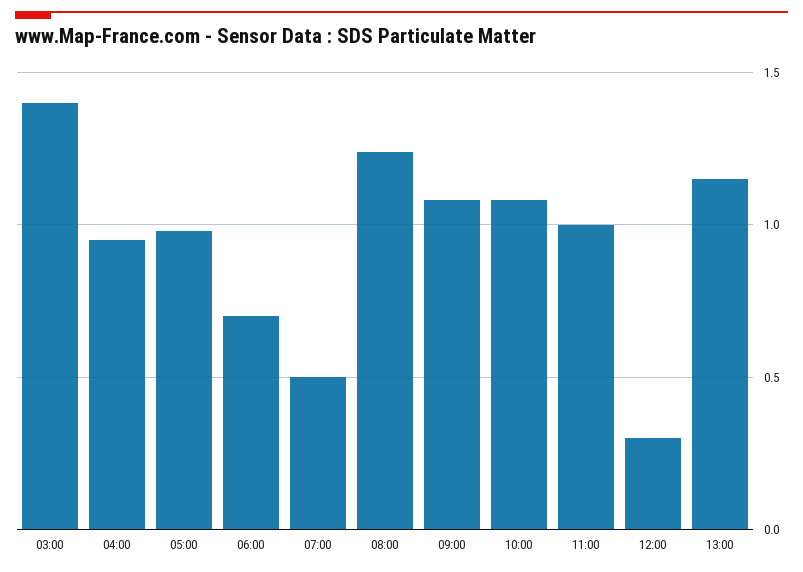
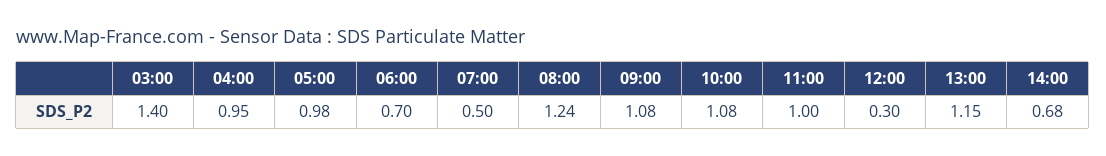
14:00: none -> 0.68

